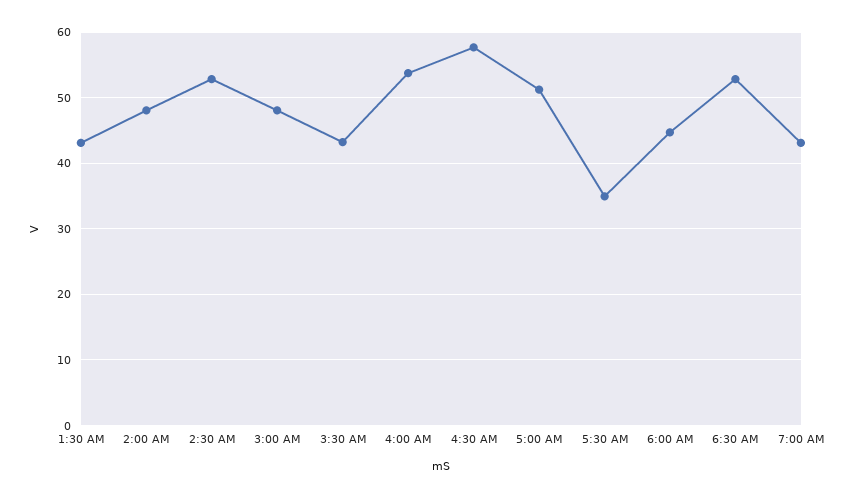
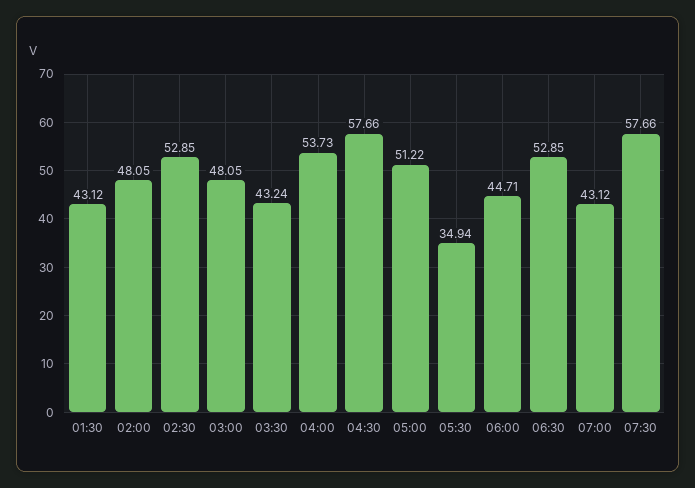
07:30: none -> 57.66

